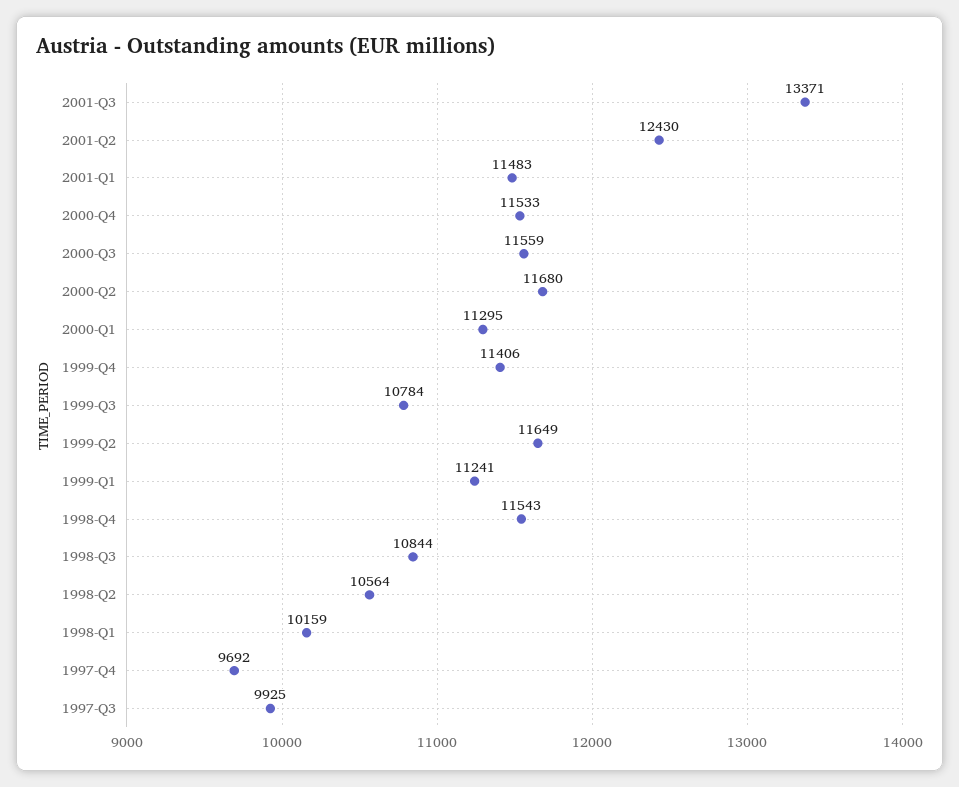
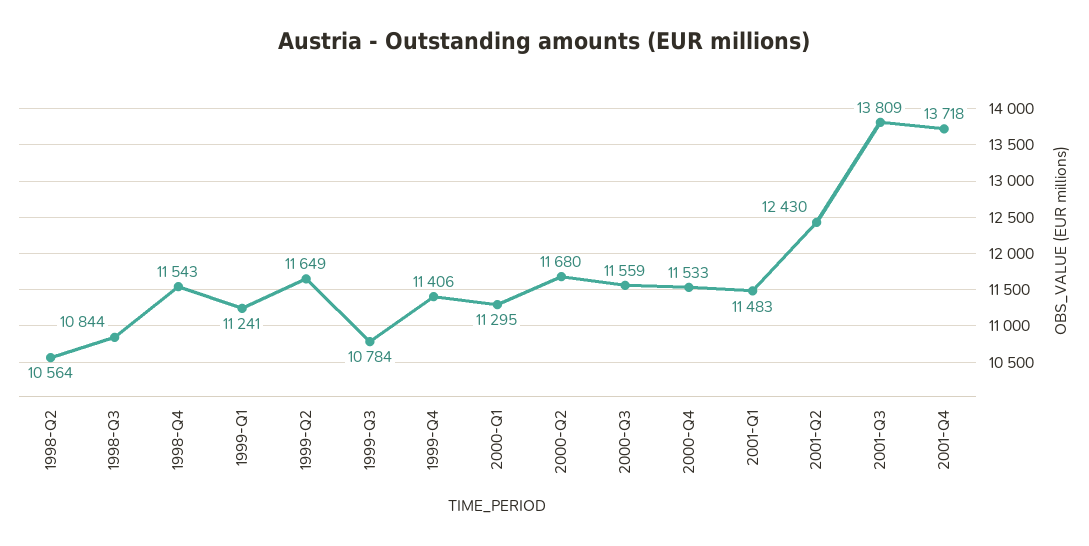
2001-Q3: 13371 -> 13809
1998-Q1: 10159 -> none
1997-Q4: 9692 -> none
1997-Q3: 9925 -> none
2001-Q4: none -> 13718

